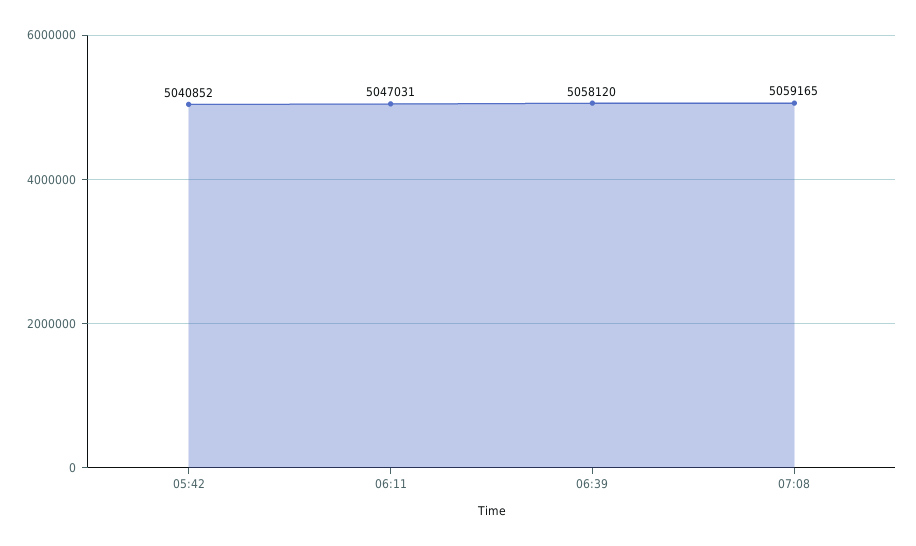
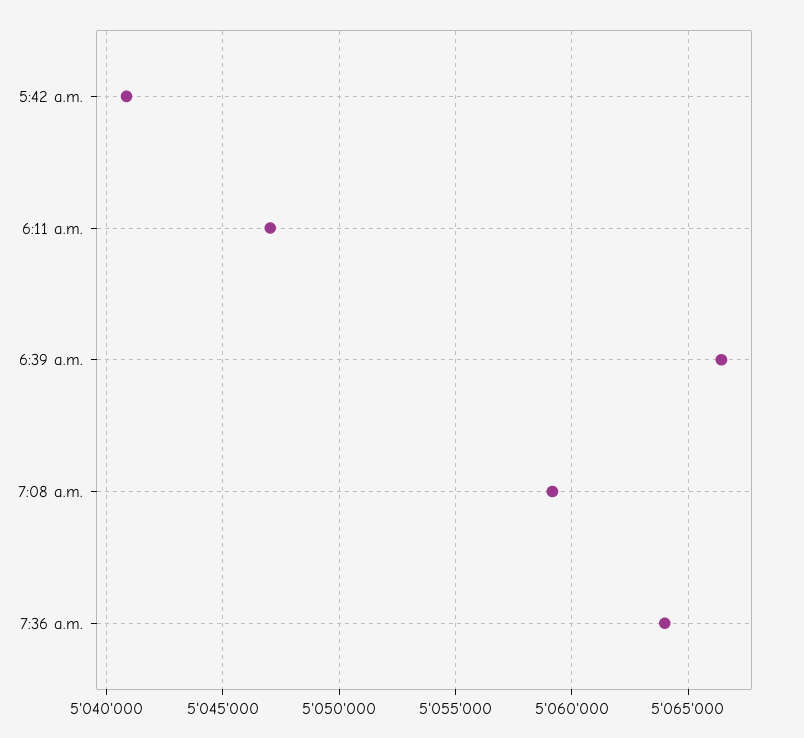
06:39: 5058120 -> 5066500
7:36 a.m.: none -> 5064000

